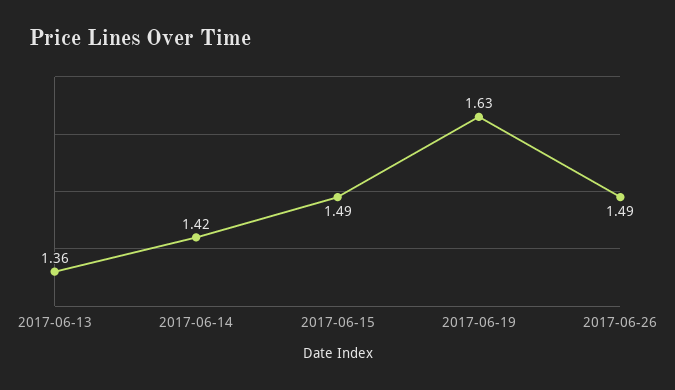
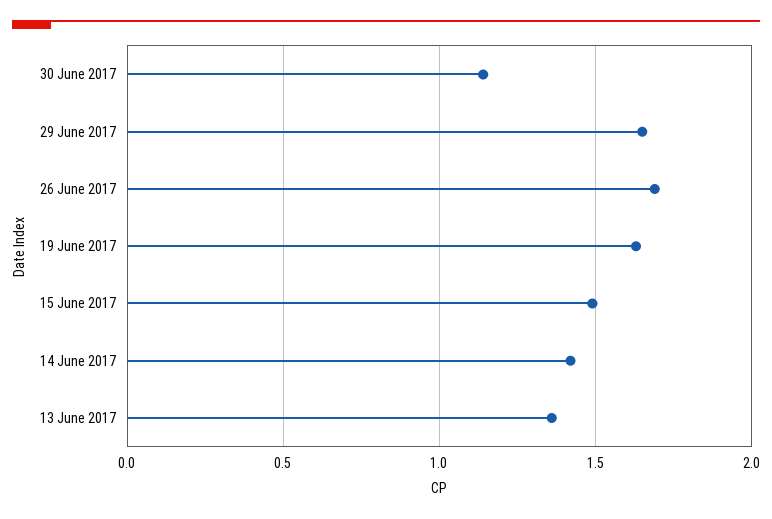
2017-06-26: 1.49 -> 1.7
30 June 2017: none -> 1.15
29 June 2017: none -> 1.65

